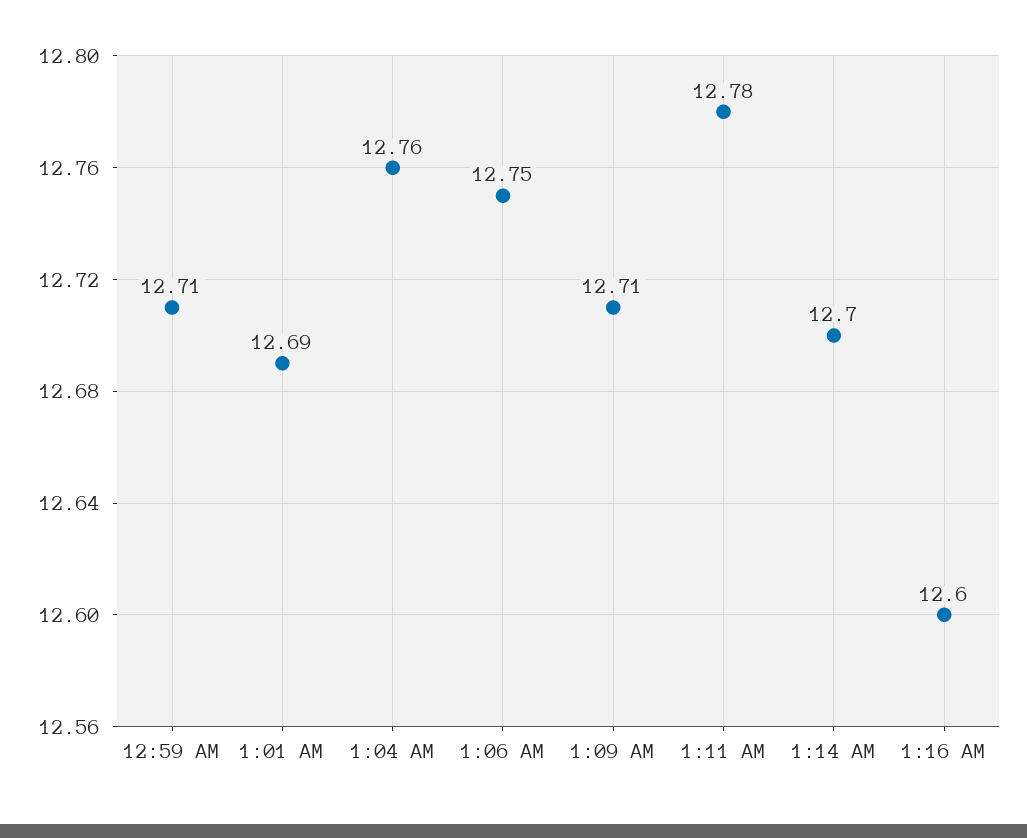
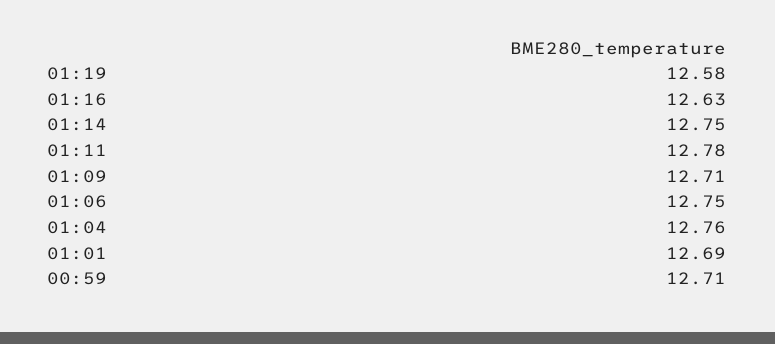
1:14 AM: 12.7 -> 12.75
1:16 AM: 12.6 -> 12.63
01:19: none -> 12.58

